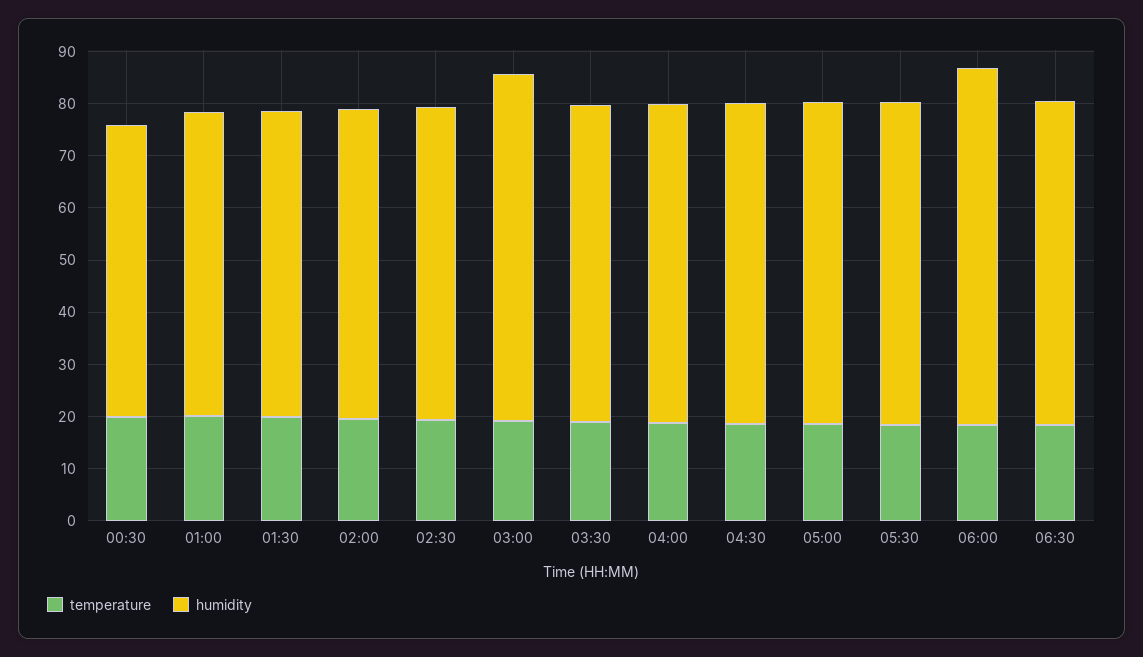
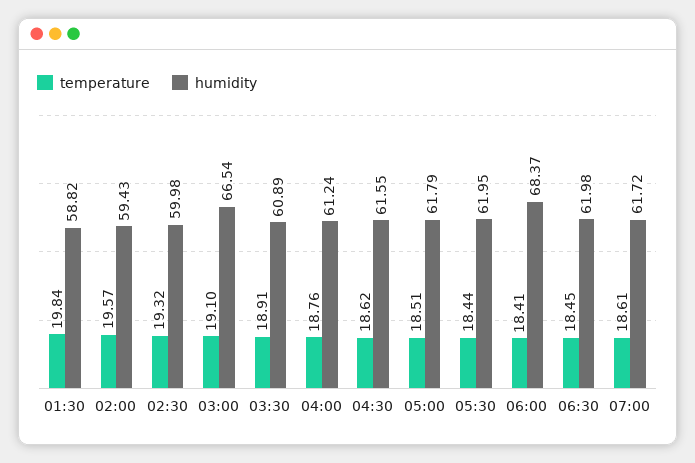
temperature, 00:30: 20 -> none
humidity, 00:30: 56 -> none
temperature, 01:00: 20 -> none
humidity, 01:00: 58 -> none
temperature, 07:00: none -> 18.61
humidity, 07:00: none -> 61.72

